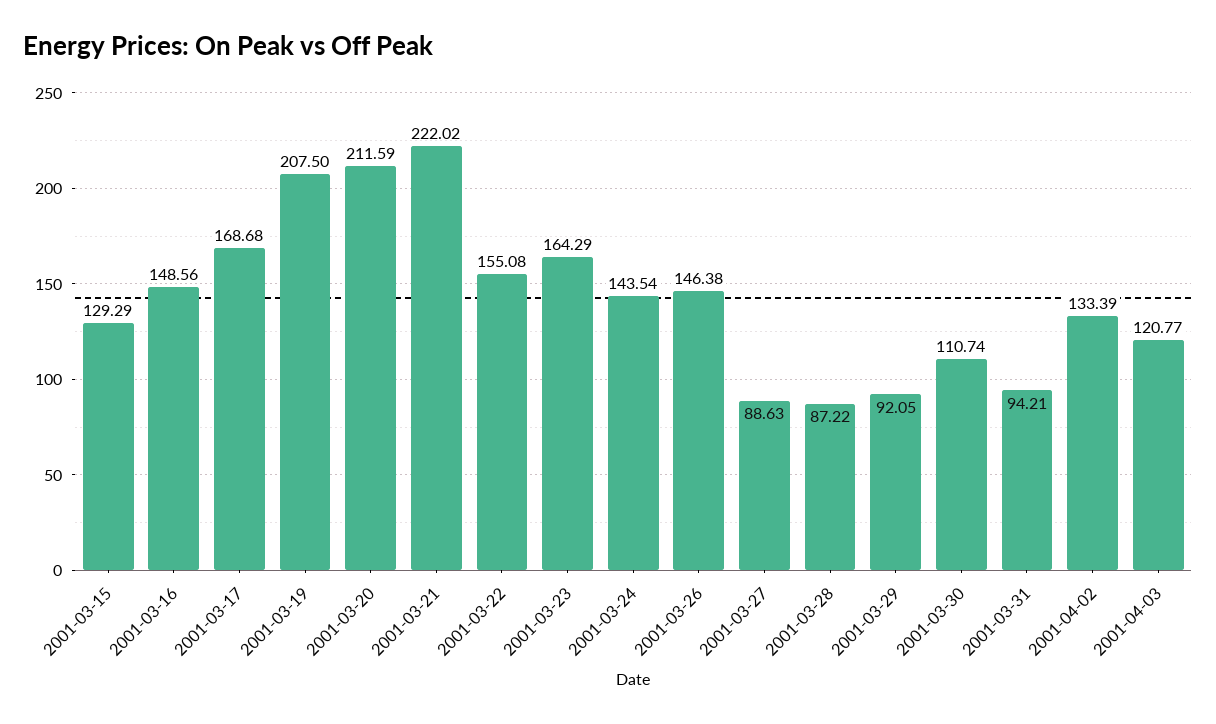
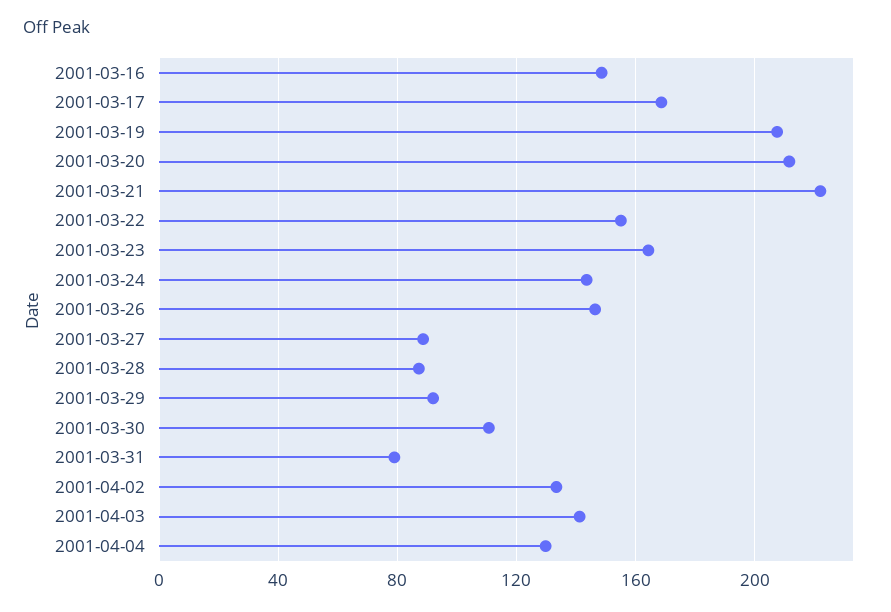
2001-03-15: 129.29 -> none
2001-03-31: 94.21 -> 80
2001-04-03: 120.77 -> 140
2001-04-04: none -> 130

